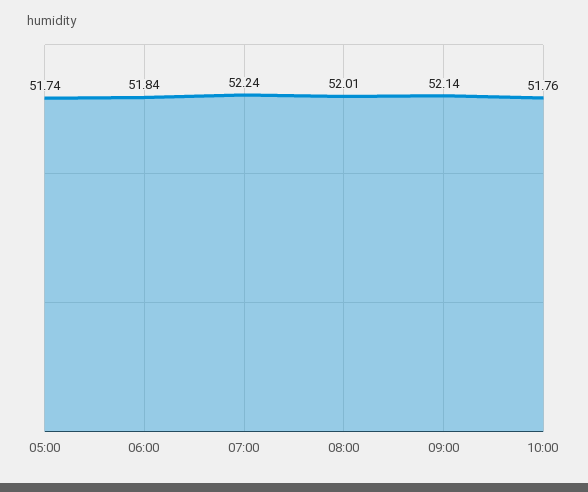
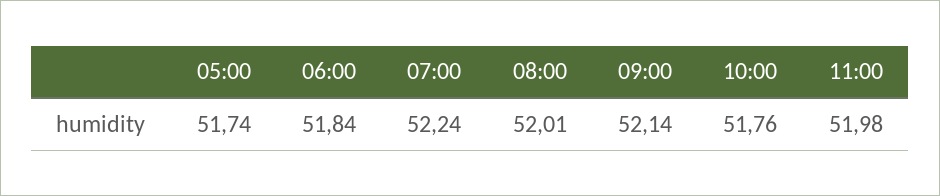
11:00: none -> 51.98

